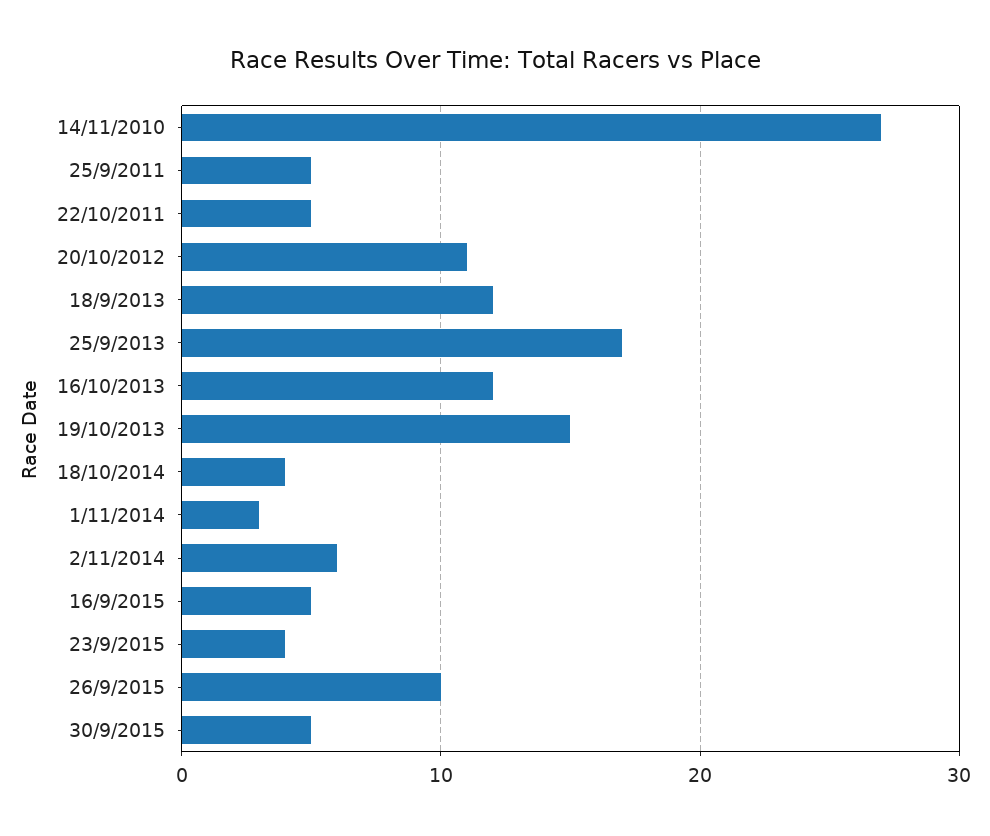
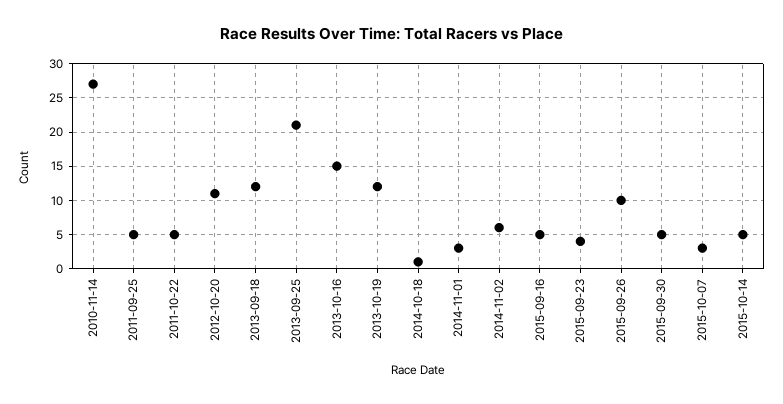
25/9/2013: 17 -> 21
16/10/2013: 12 -> 15
19/10/2013: 15 -> 12
18/10/2014: 4 -> 1
2015-10-07: none -> 3
2015-10-14: none -> 5

